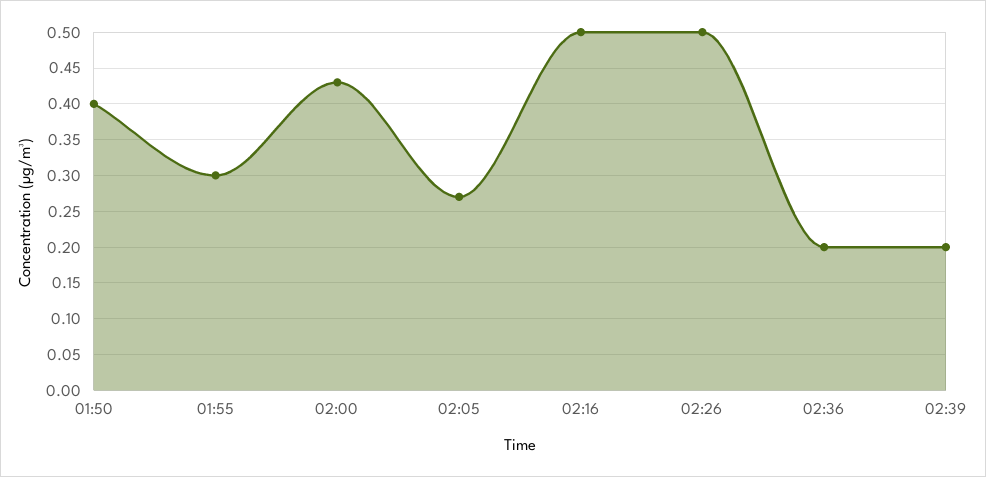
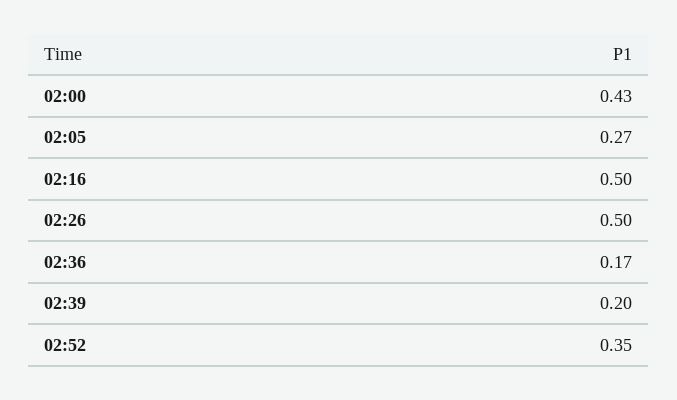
01:50: 0.4 -> none
01:55: 0.3 -> none
02:36: 0.2 -> 0.17
02:52: none -> 0.35

